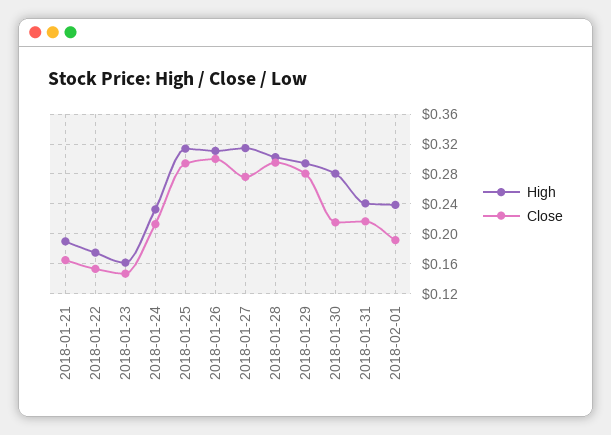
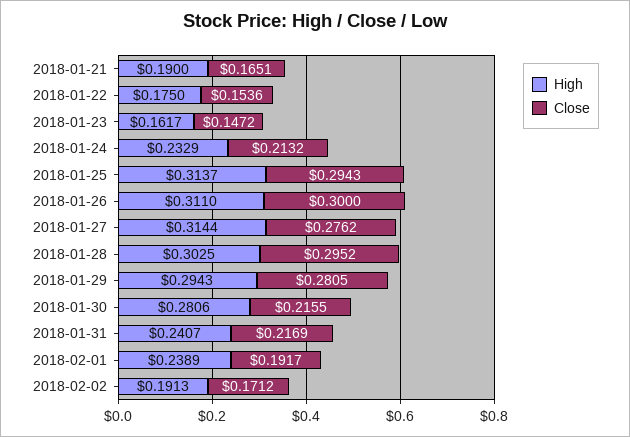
High, 2018-02-02: none -> 0.1913
Close, 2018-02-02: none -> 0.1712

